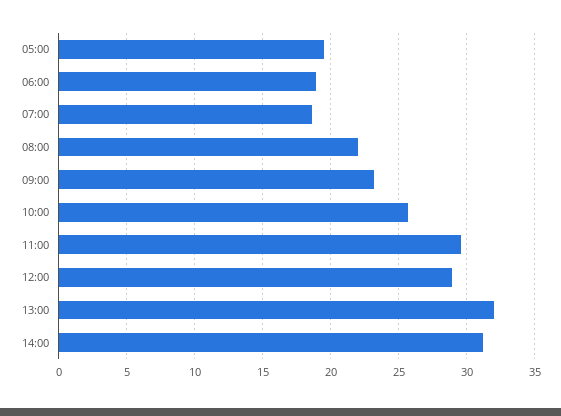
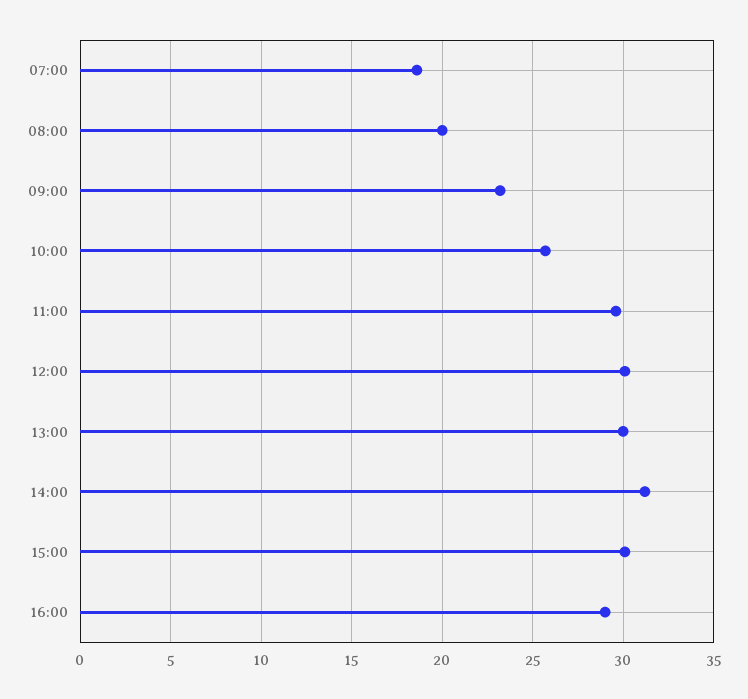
05:00: 19.5 -> none
06:00: 19 -> none
08:00: 22 -> 20
12:00: 29 -> 30
13:00: 32 -> 30
15:00: none -> 30
16:00: none -> 29

